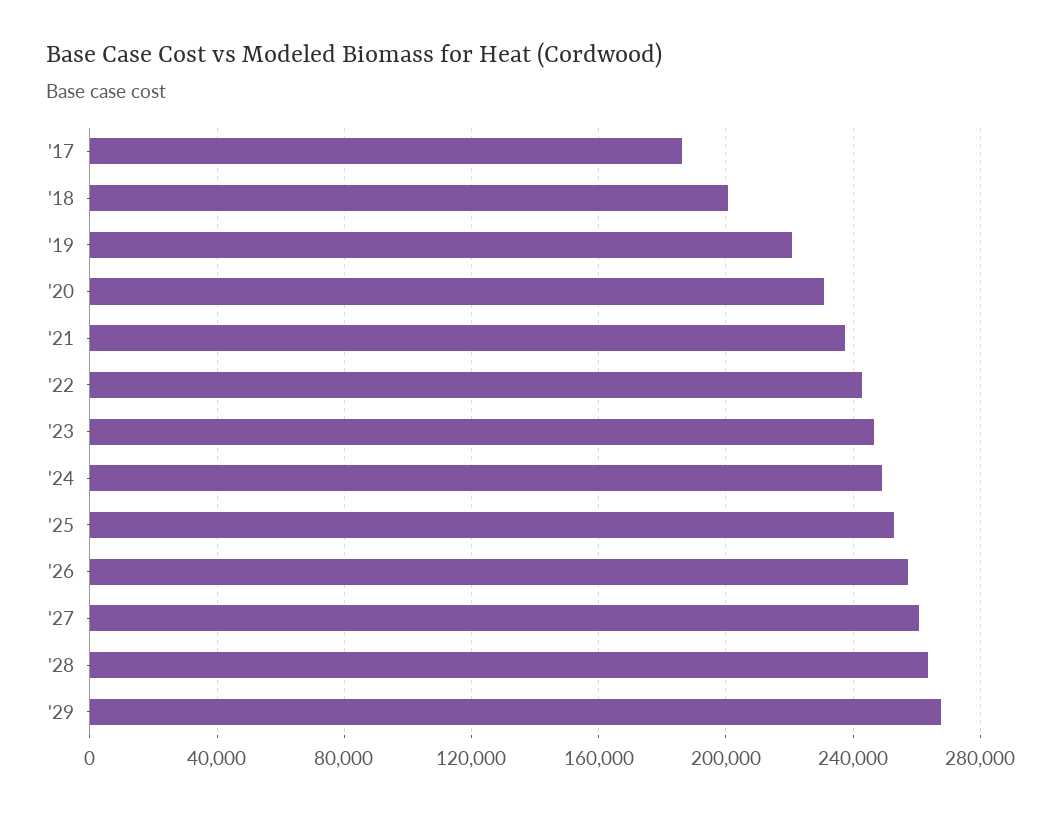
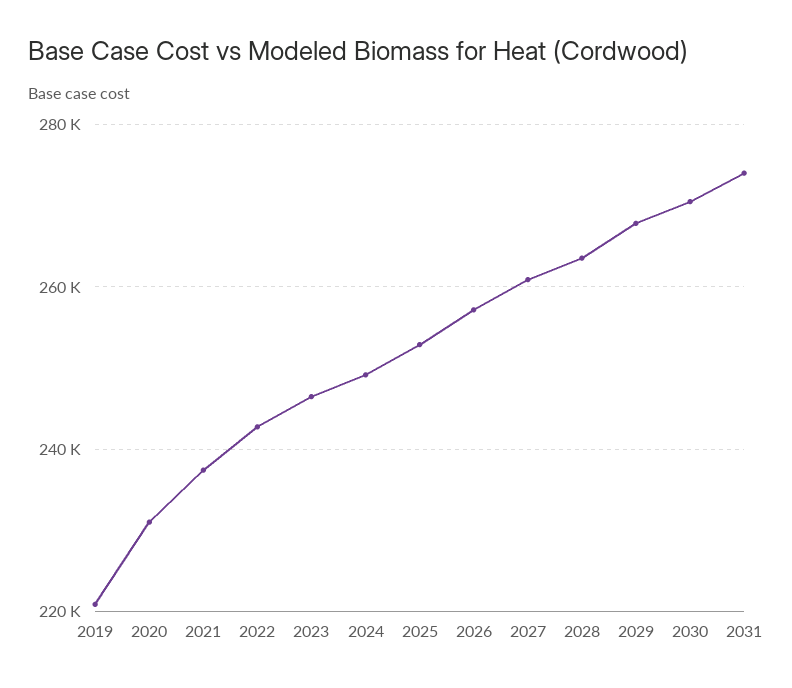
'17: 185000 -> none
'18: 200000 -> none
2030: none -> 270000
2031: none -> 274000

